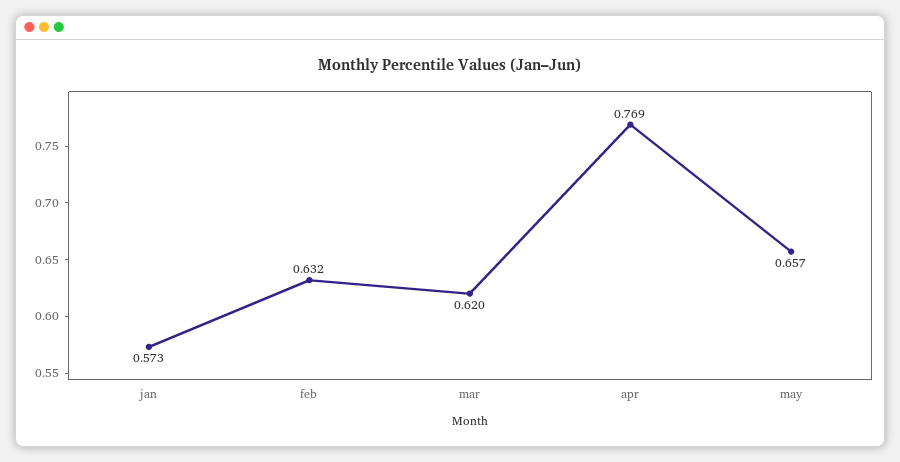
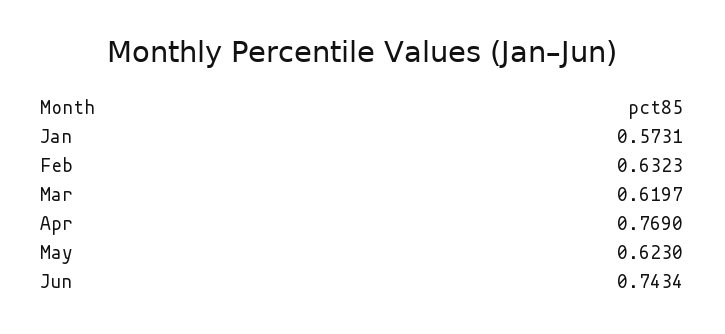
may: 0.657 -> 0.623
Jun: none -> 0.7434

